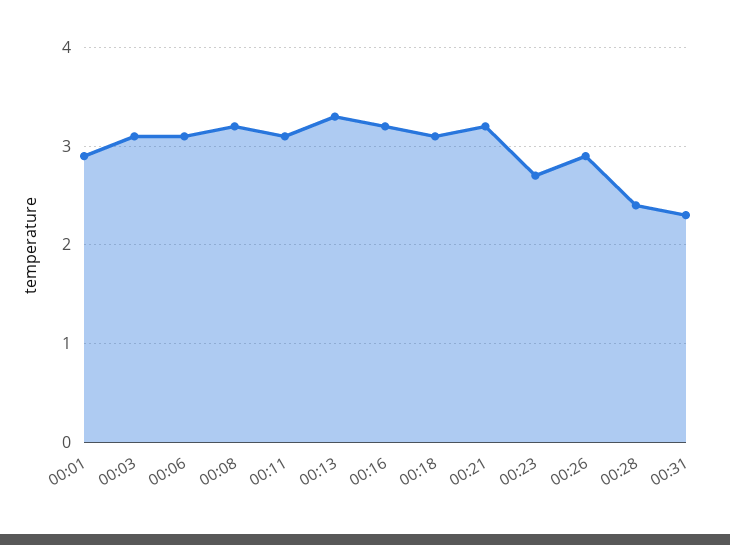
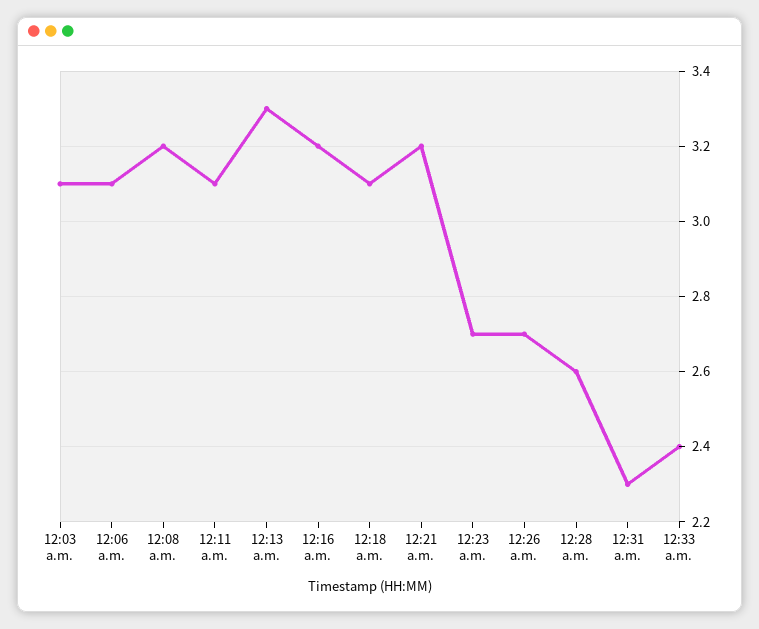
00:01: 2.9 -> none
00:26: 2.9 -> 2.7
00:28: 2.4 -> 2.6
12:33 a.m.: none -> 2.4

